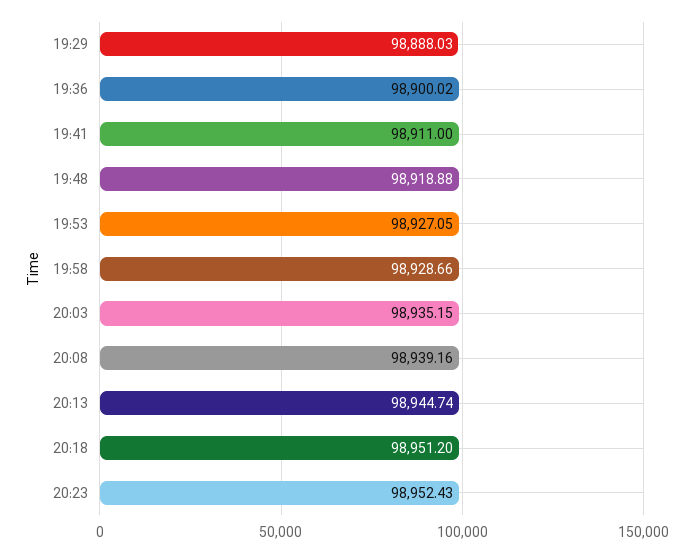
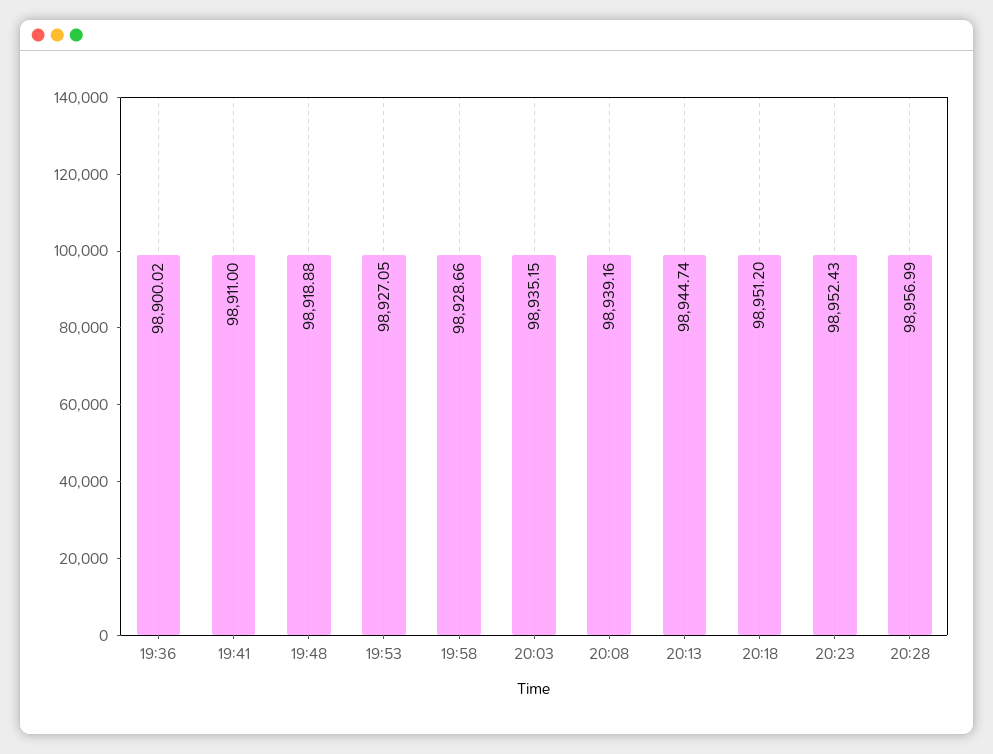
19:29: 98888.03 -> none
20:28: none -> 98956.99

